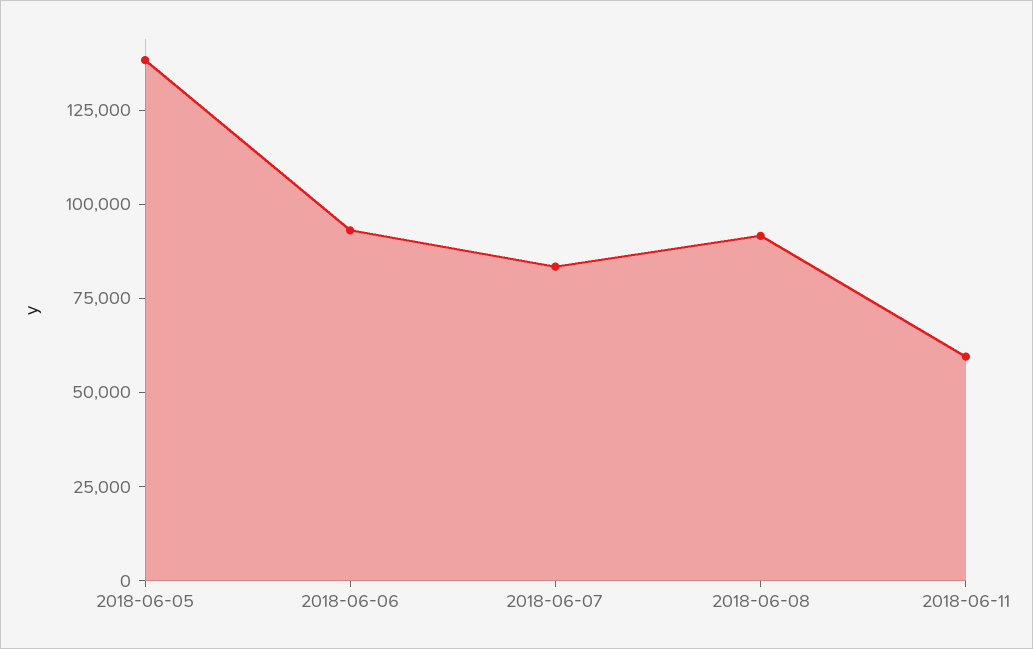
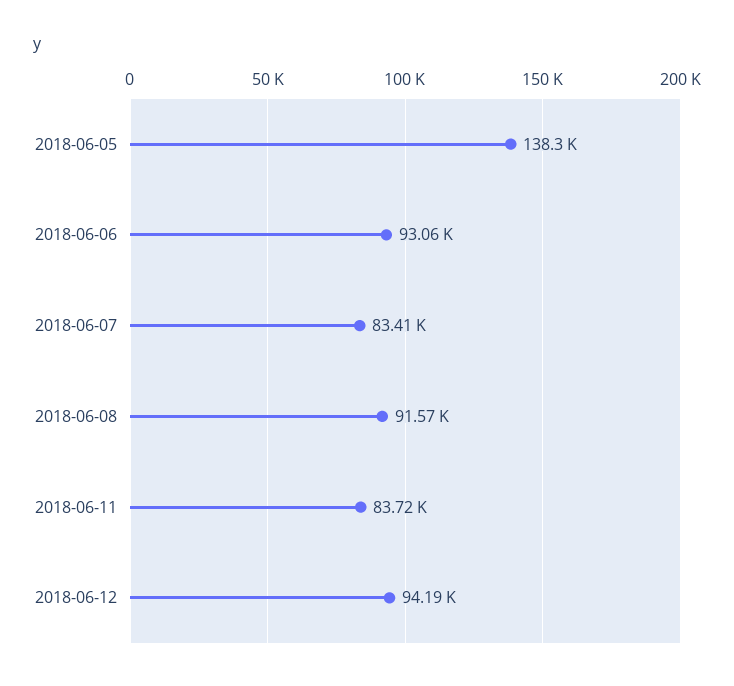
2018-06-11: 60000 -> 83720
2018-06-12: none -> 94190

